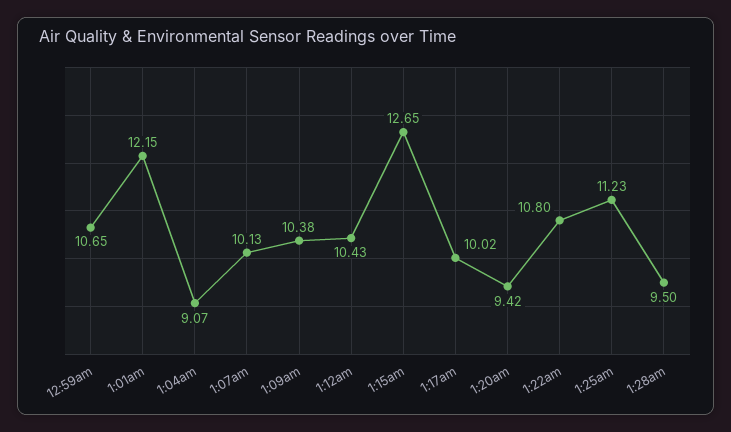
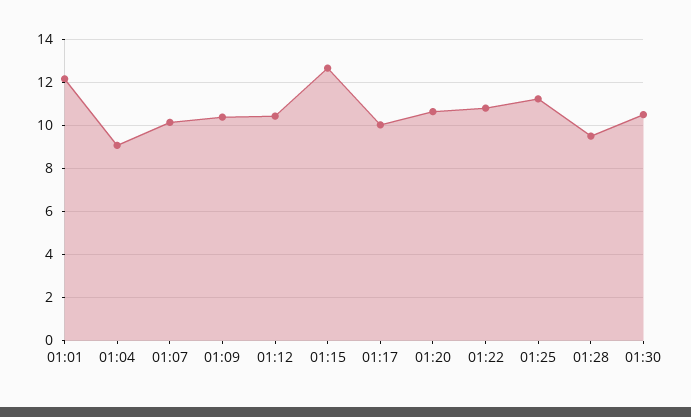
12:59am: 10.65 -> none
1:20am: 9.42 -> 10.5
01:30: none -> 10.5

